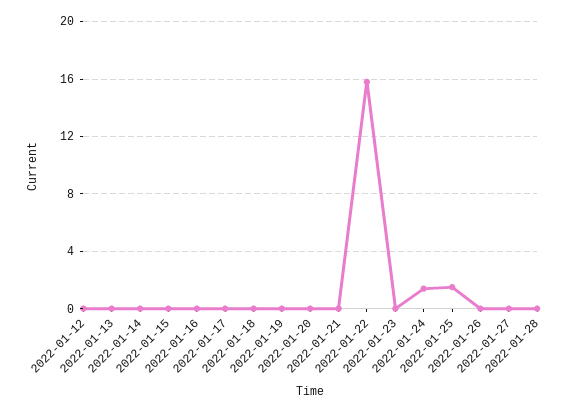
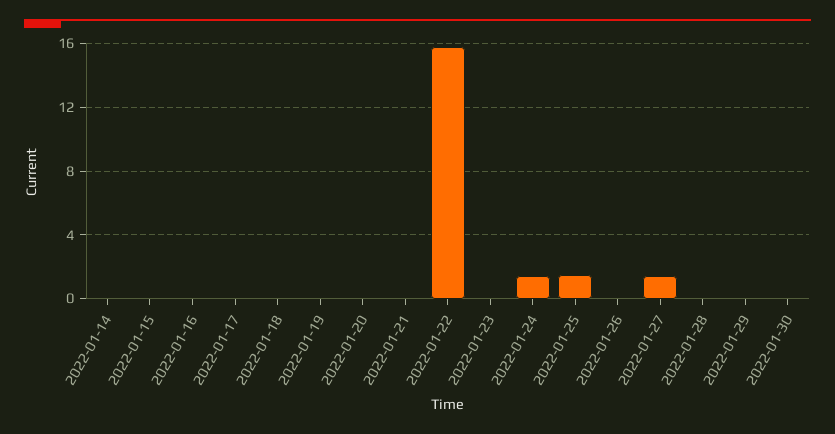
2022-01-12: 0 -> none
2022-01-13: 0 -> none
2022-01-27: 0 -> 1.5
2022-01-29: none -> 0
2022-01-30: none -> 0

